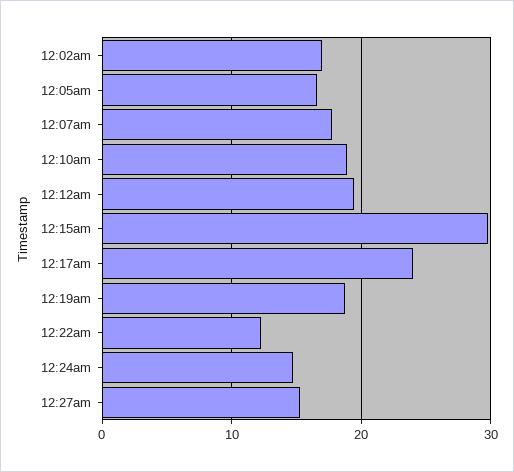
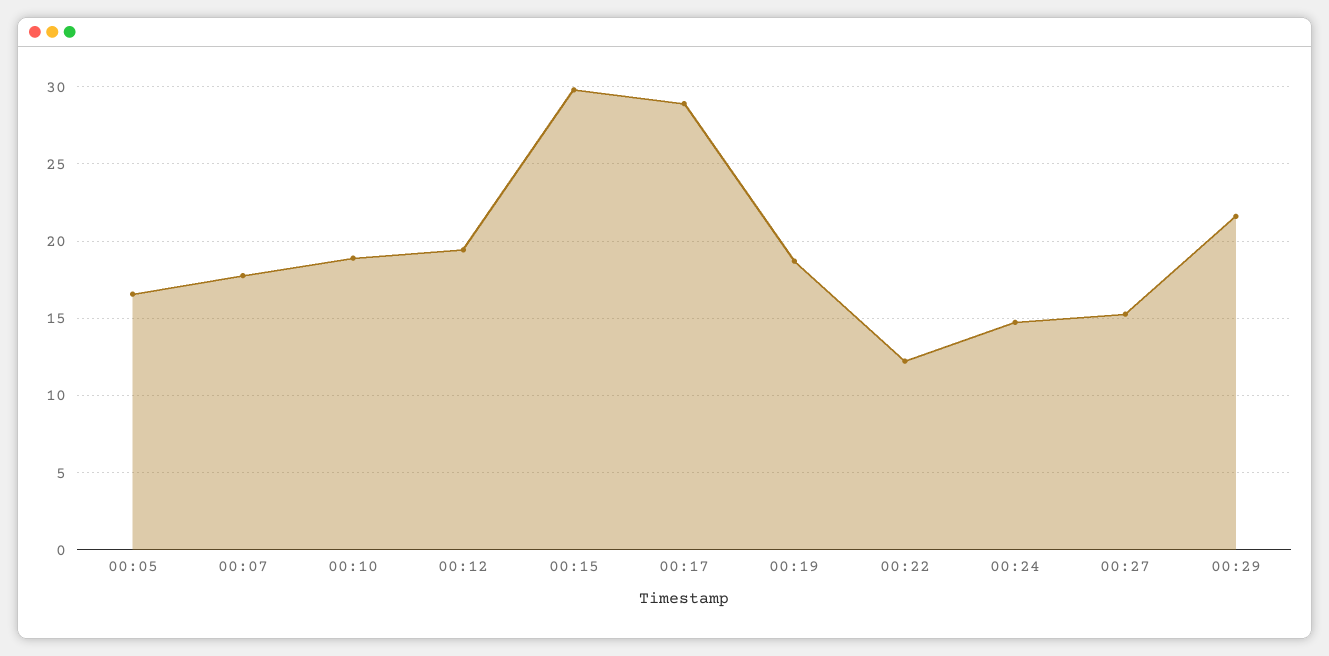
12:02am: 17 -> none
12:17am: 24 -> 29
00:29: none -> 21.5

